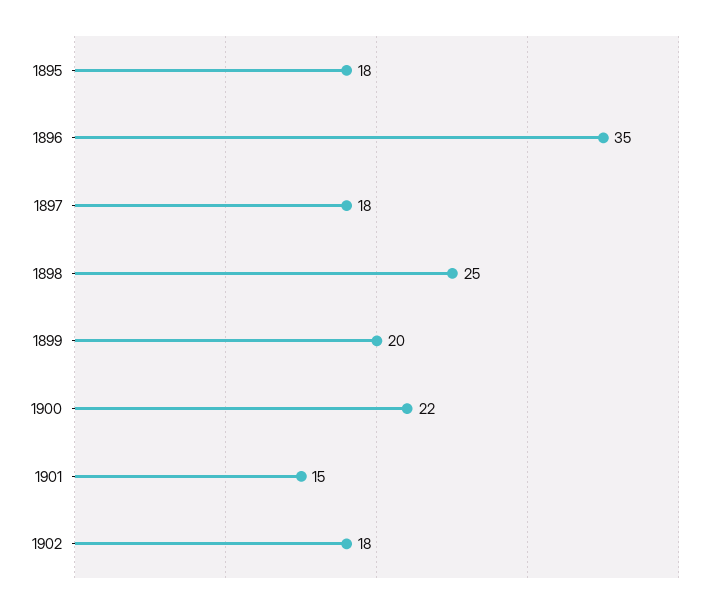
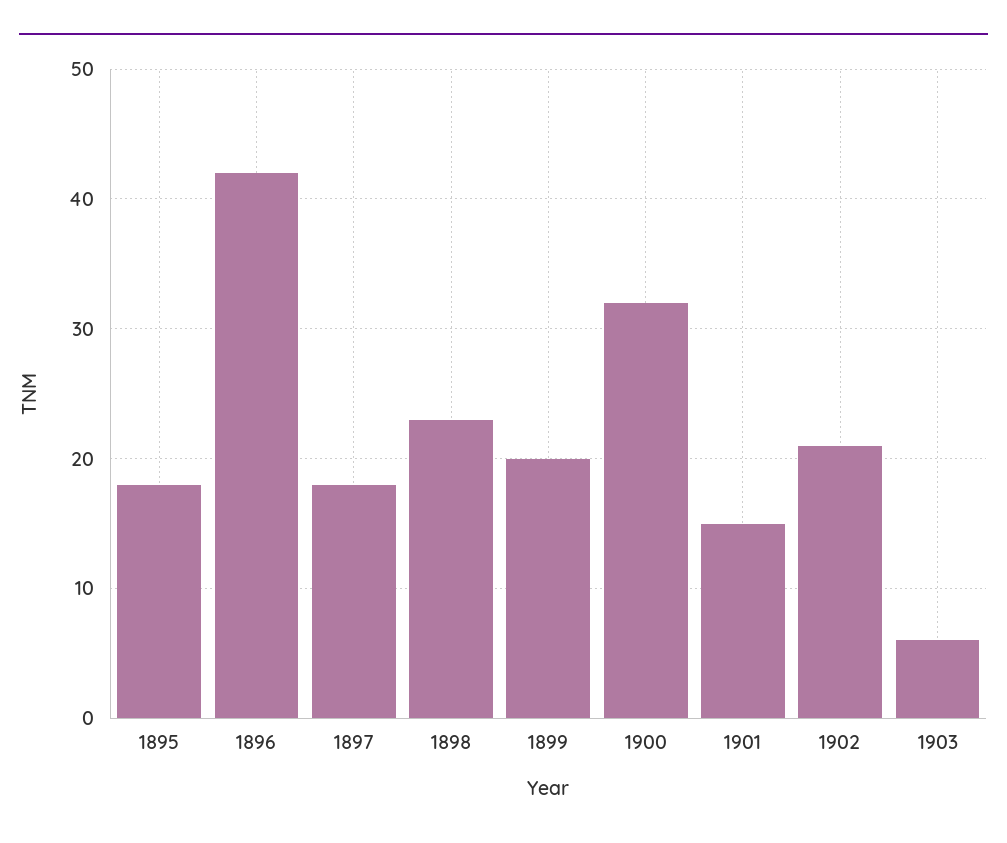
1896: 35 -> 42
1898: 25 -> 23
1900: 22 -> 32
1902: 18 -> 21
1903: none -> 6

